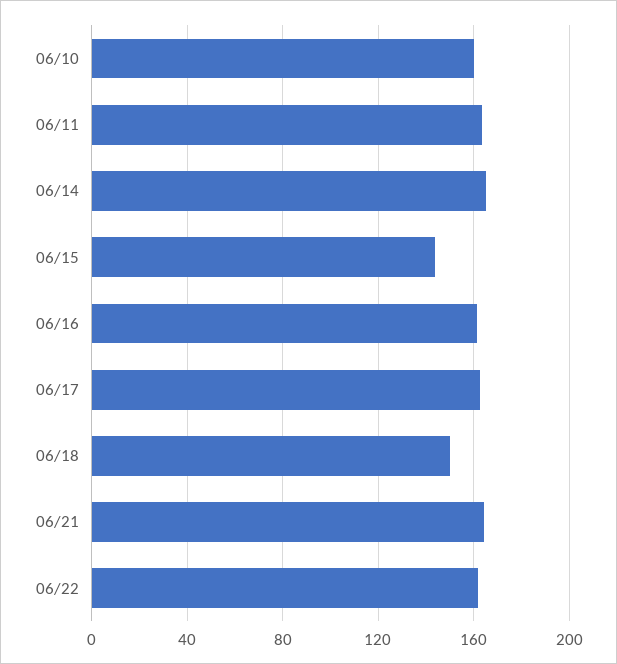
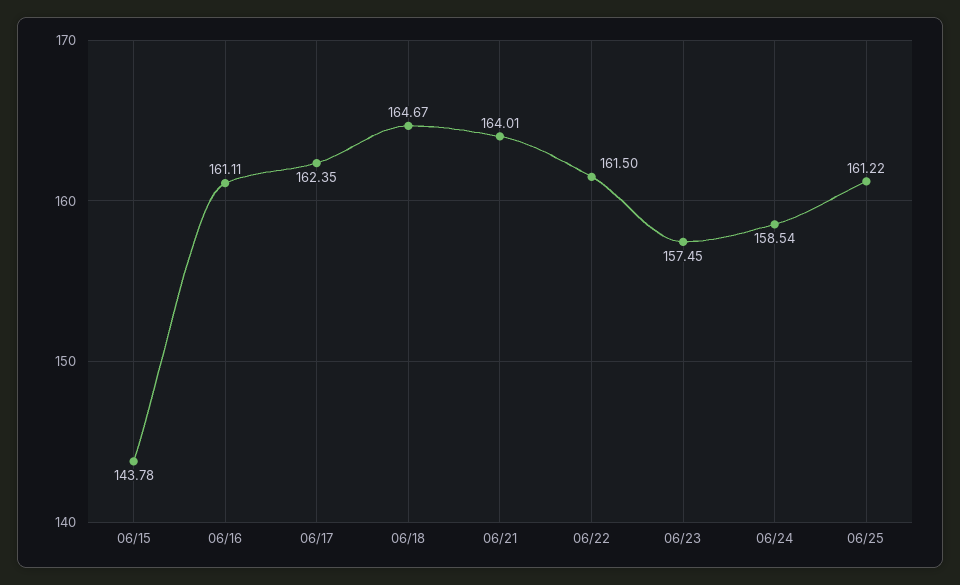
06/10: 160 -> none
06/11: 165 -> none
06/14: 165 -> none
06/18: 150 -> 164.67
06/23: none -> 157.45
06/24: none -> 158.54
06/25: none -> 161.22

